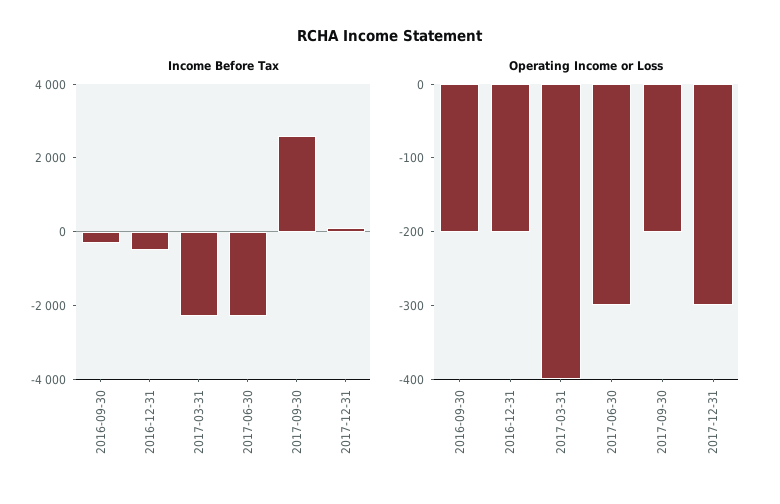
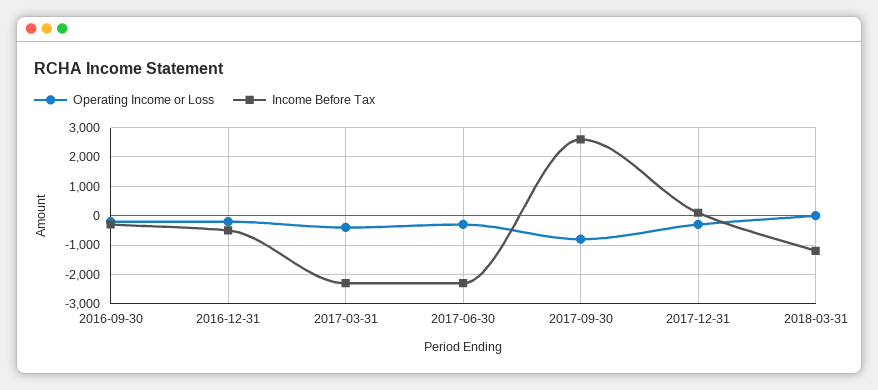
Operating Income or Loss, 2017-09-30: -200 -> -750
Operating Income or Loss, 2018-03-31: none -> 0
Income Before Tax, 2018-03-31: none -> -1250

